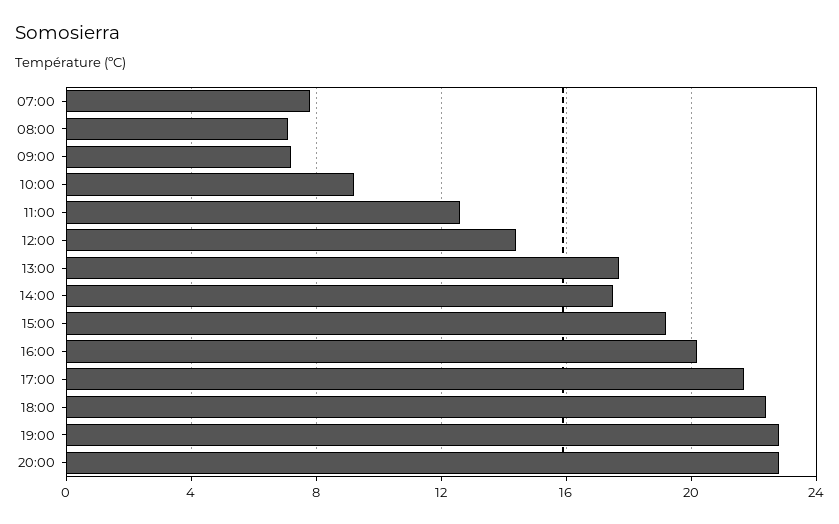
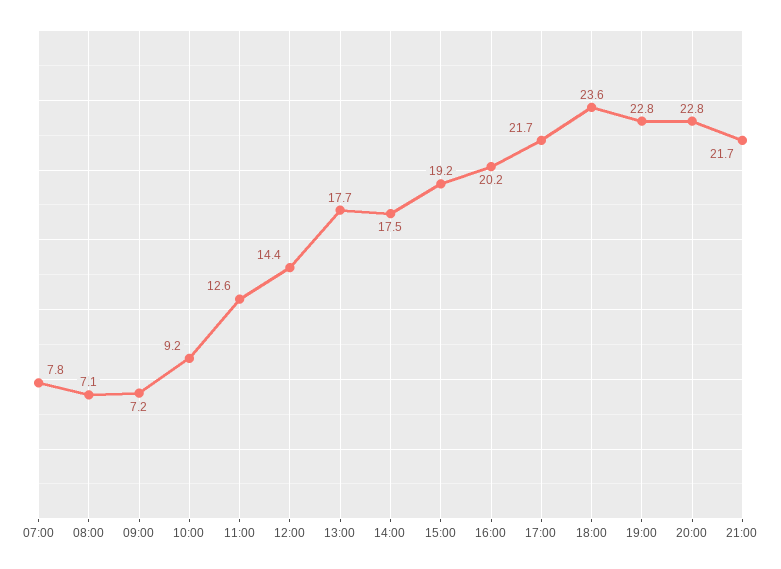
18:00: 22.5 -> 23.6
21:00: none -> 21.7

